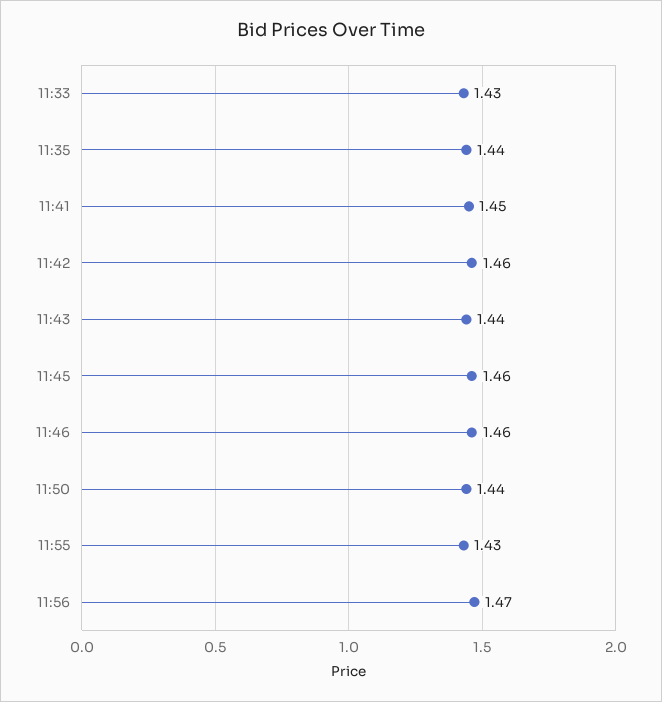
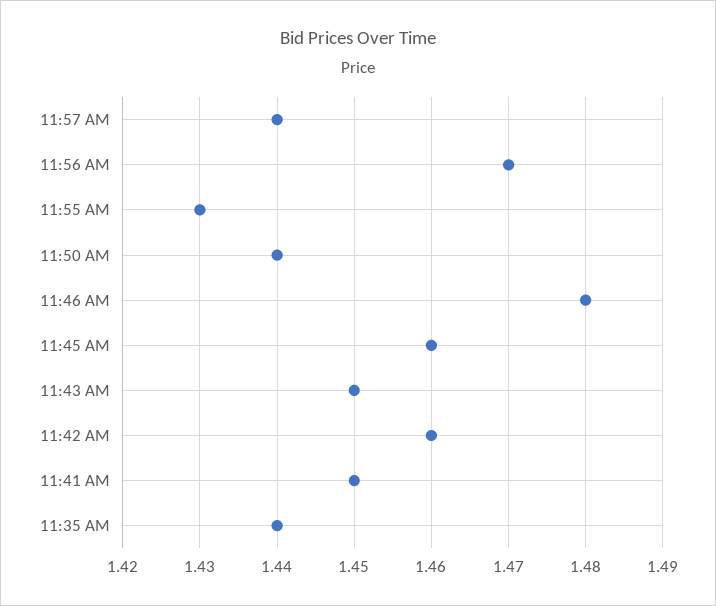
11:33: 1.43 -> none
11:43: 1.44 -> 1.45
11:46: 1.46 -> 1.48
11:57 AM: none -> 1.44

